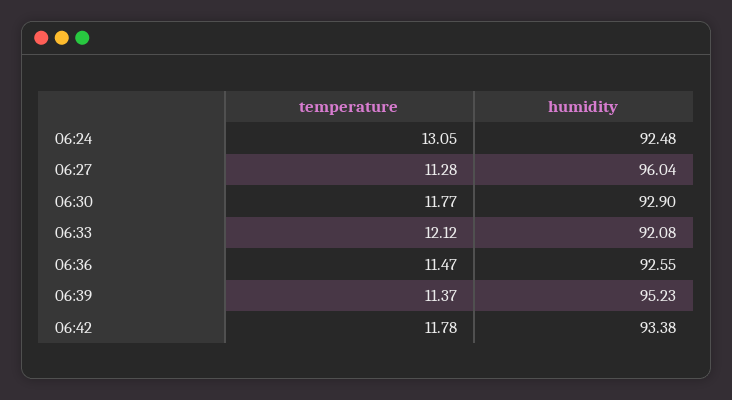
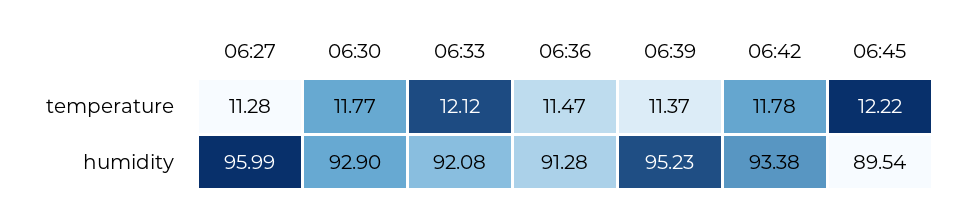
temperature, 06:24: 13.05 -> none
humidity, 06:24: 92.48 -> none
humidity, 06:27: 96.04 -> 95.99
humidity, 06:36: 92.55 -> 91.28
temperature, 06:45: none -> 12.22
humidity, 06:45: none -> 89.54

